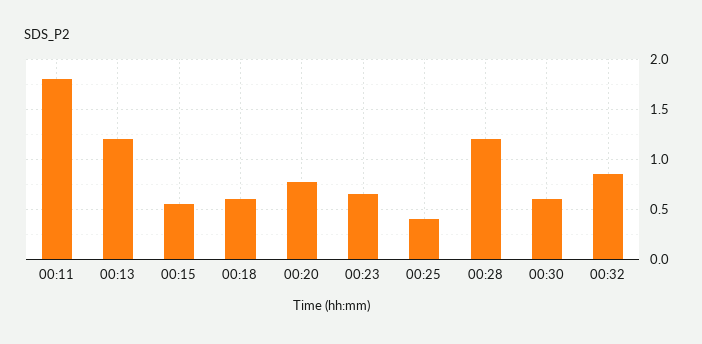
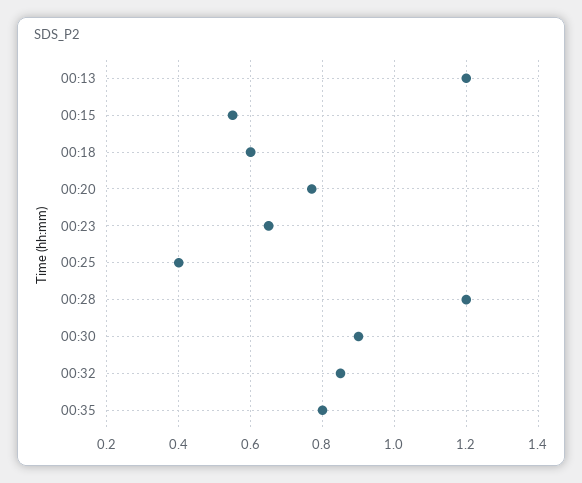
00:11: 1.8 -> none
00:30: 0.6 -> 0.9
00:35: none -> 0.8

